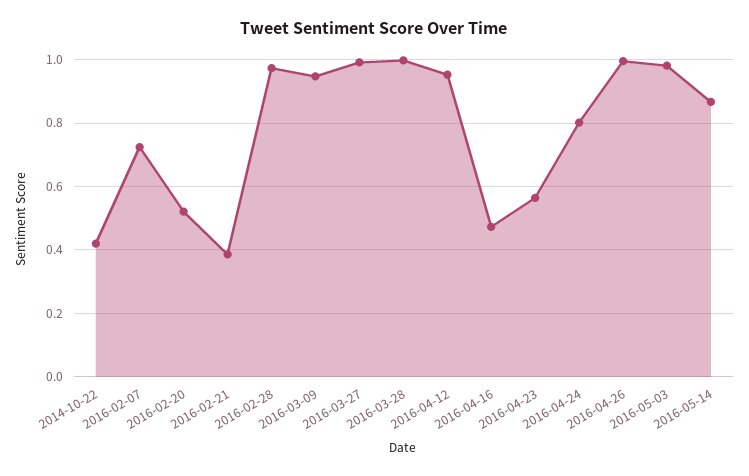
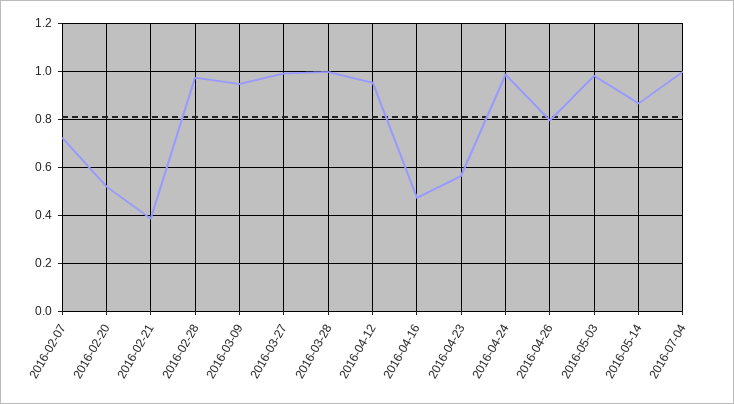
2014-10-22: 0.42 -> none
2016-04-24: 0.8 -> 1
2016-04-26: 1 -> 0.8
2016-07-04: none -> 1

